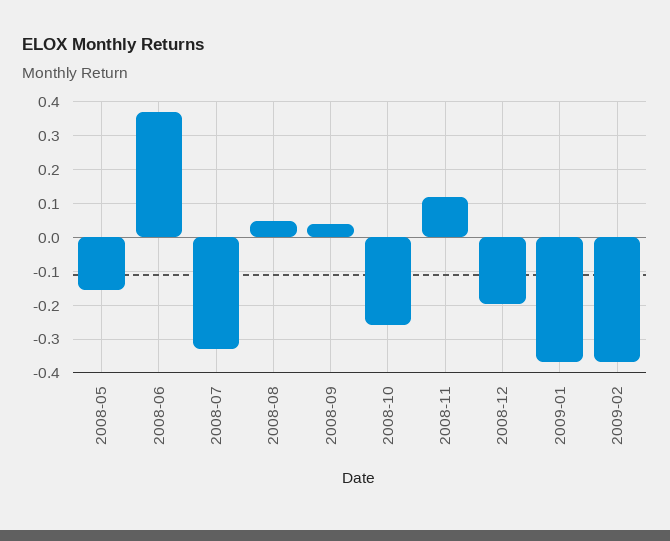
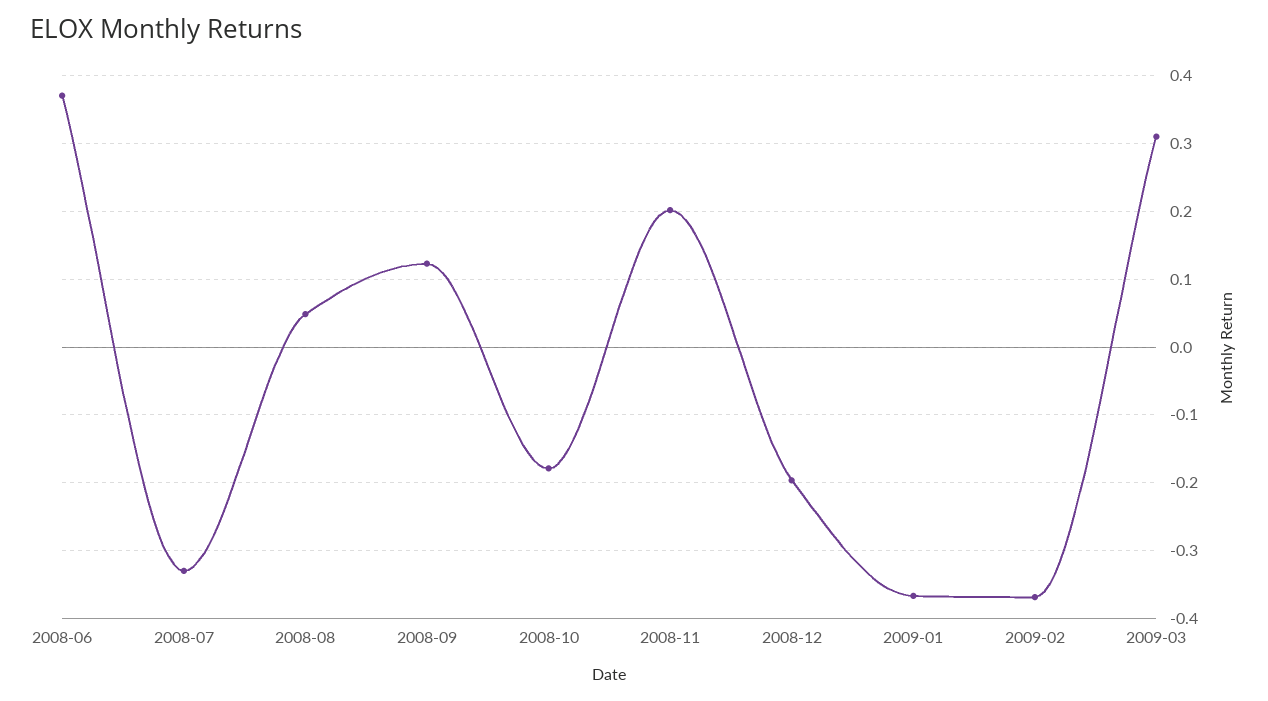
2008-05: -0.16 -> none
2008-09: 0.04 -> 0.12
2008-10: -0.26 -> -0.18
2008-11: 0.12 -> 0.2
2009-03: none -> 0.31

